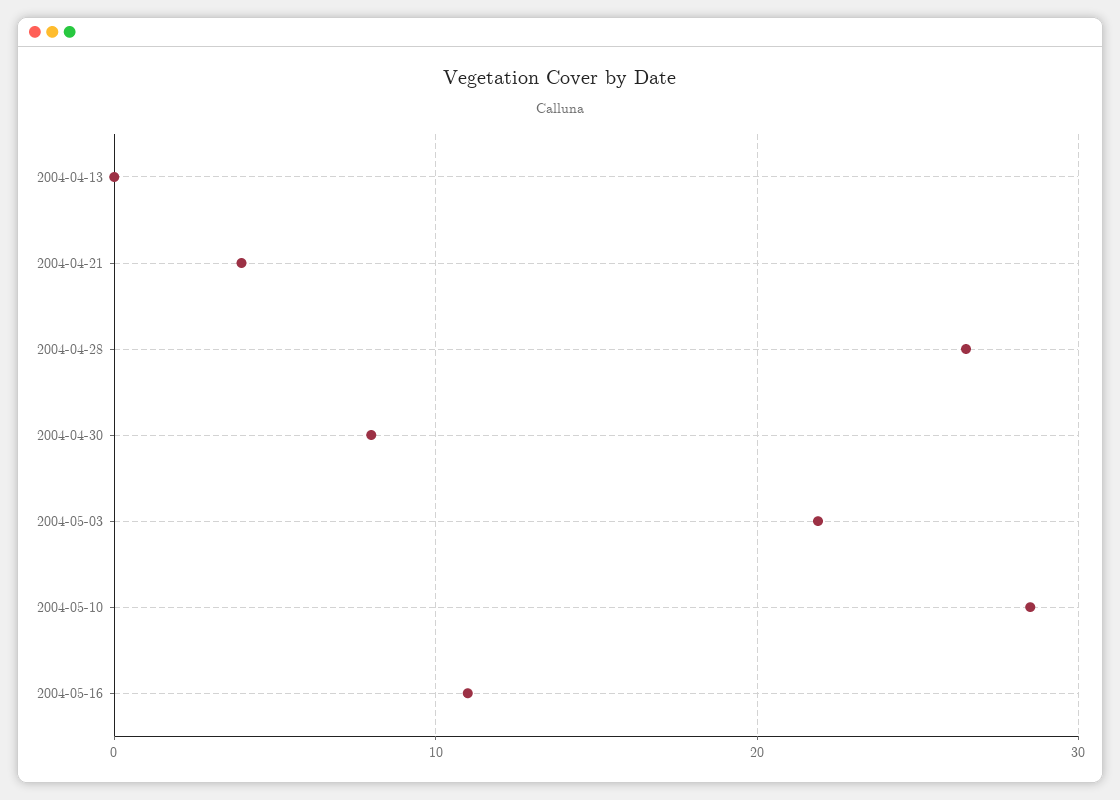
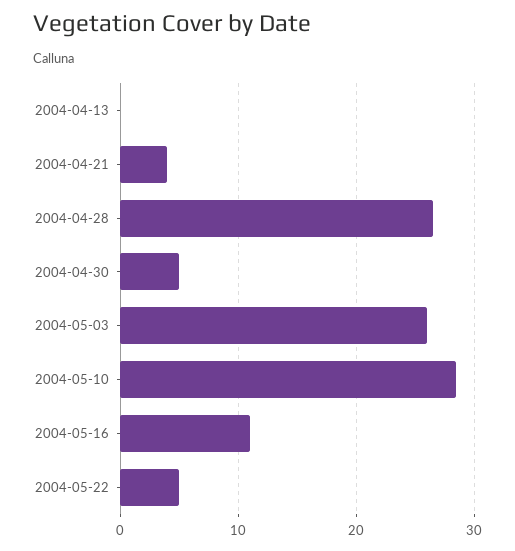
2004-04-30: 8 -> 5
2004-05-03: 22 -> 26
2004-05-22: none -> 5

